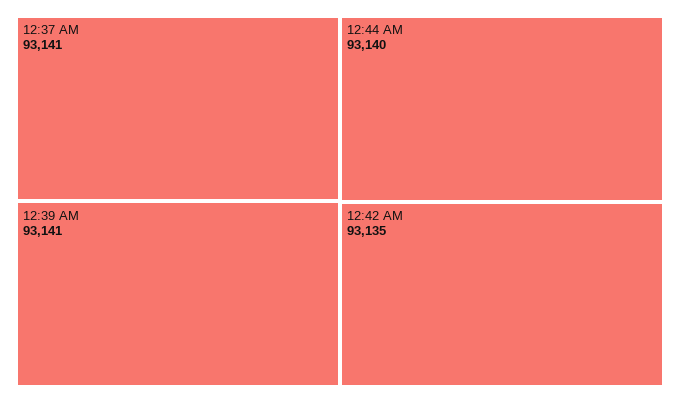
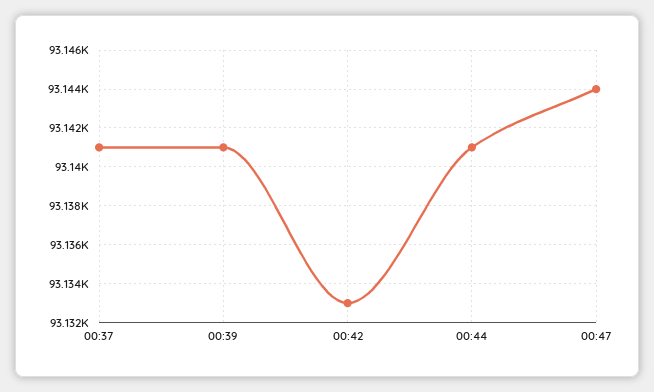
12:44 AM: 93140 -> 93141
12:42 AM: 93135 -> 93133
00:47: none -> 93144

